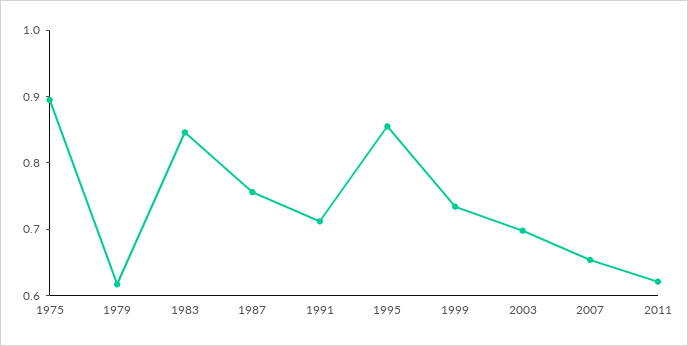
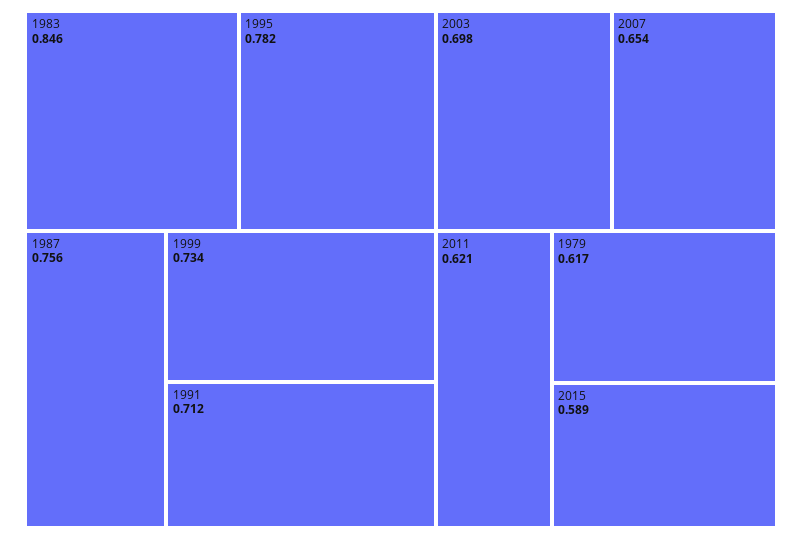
1975: 0.9 -> none
1995: 0.86 -> 0.782
2015: none -> 0.589

